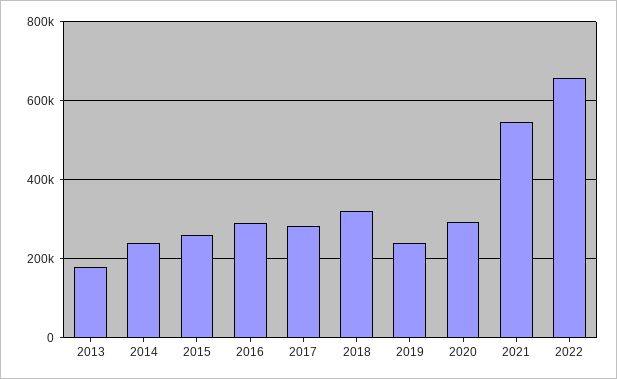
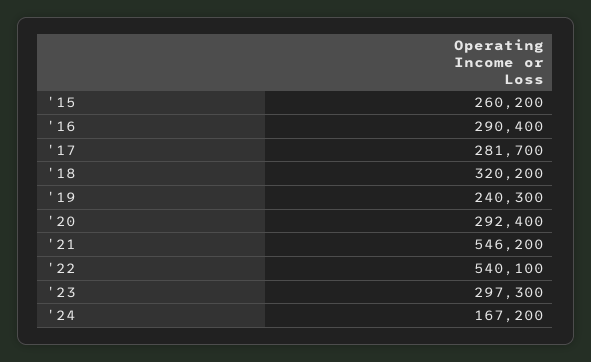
2013: 180000 -> none
2014: 240000 -> none
2022: 660000 -> 540100
'23: none -> 297300
'24: none -> 167200

